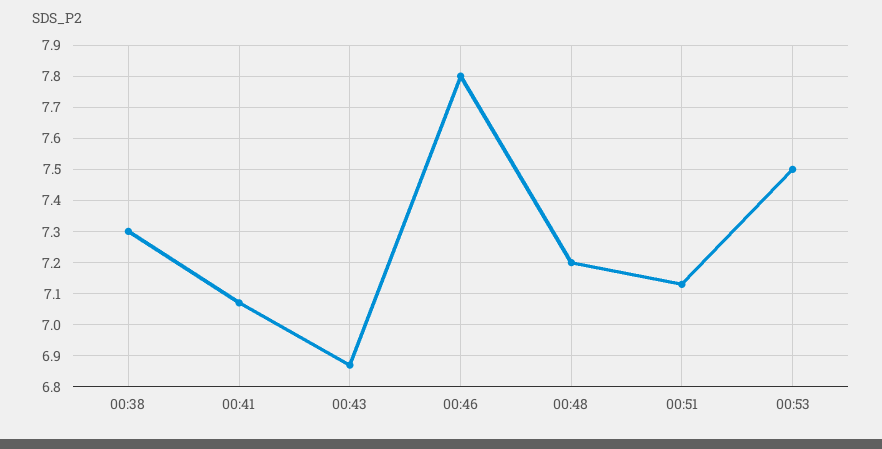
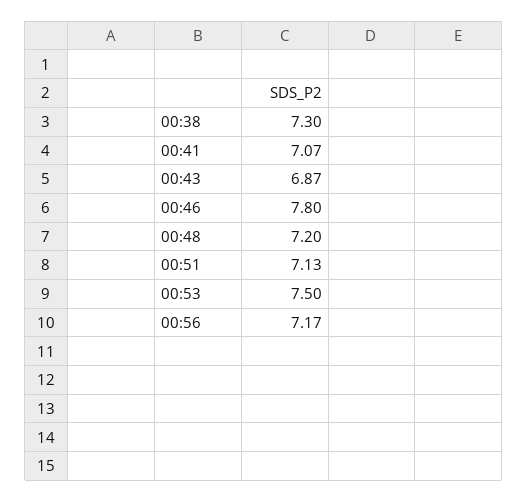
00:56: none -> 7.17

